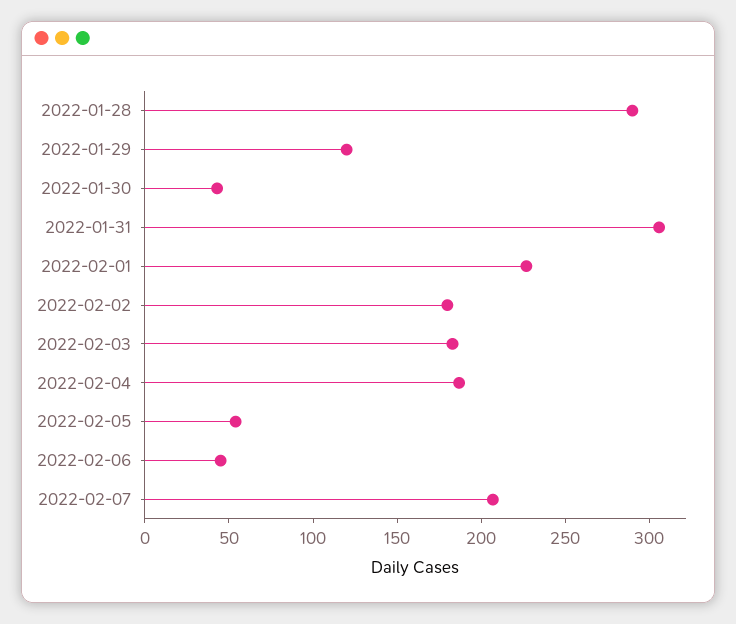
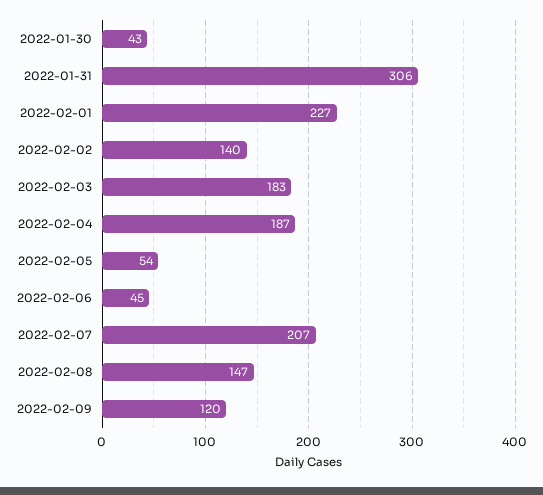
2022-01-28: 290 -> none
2022-01-29: 120 -> none
2022-02-02: 180 -> 140
2022-02-08: none -> 147
2022-02-09: none -> 120

